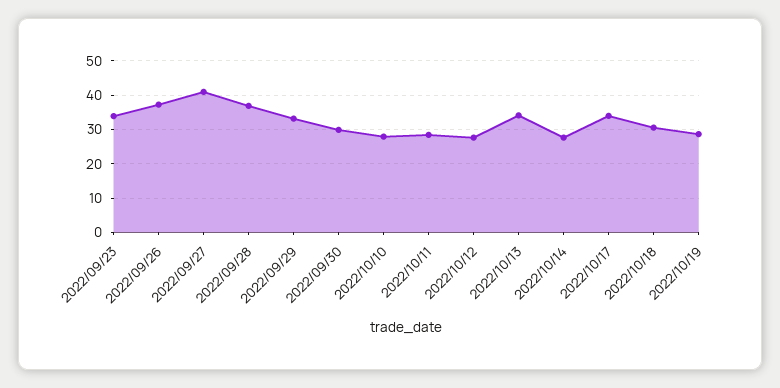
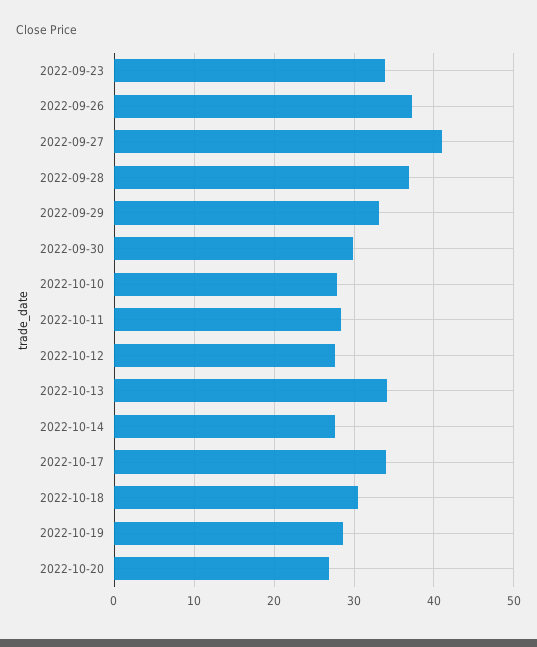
2022-10-20: none -> 27

